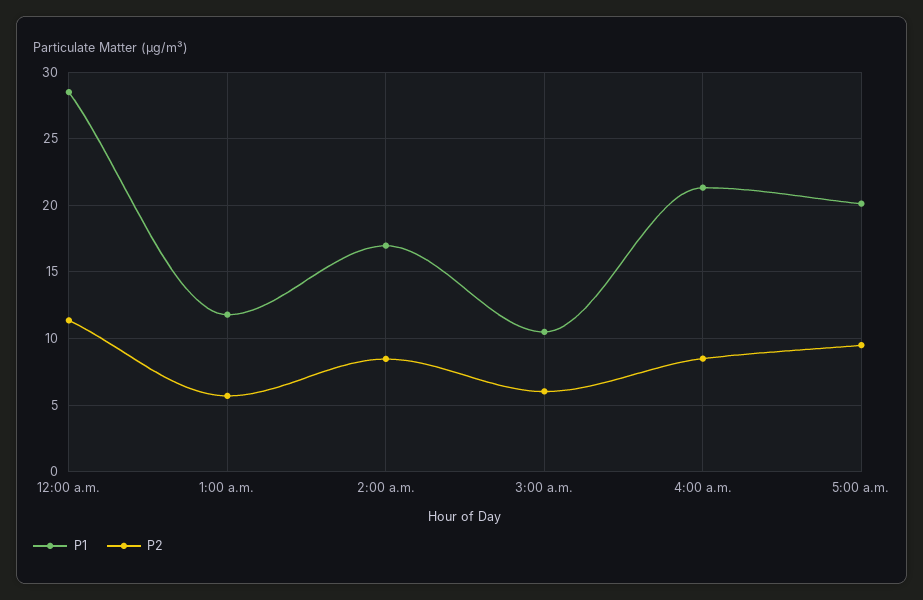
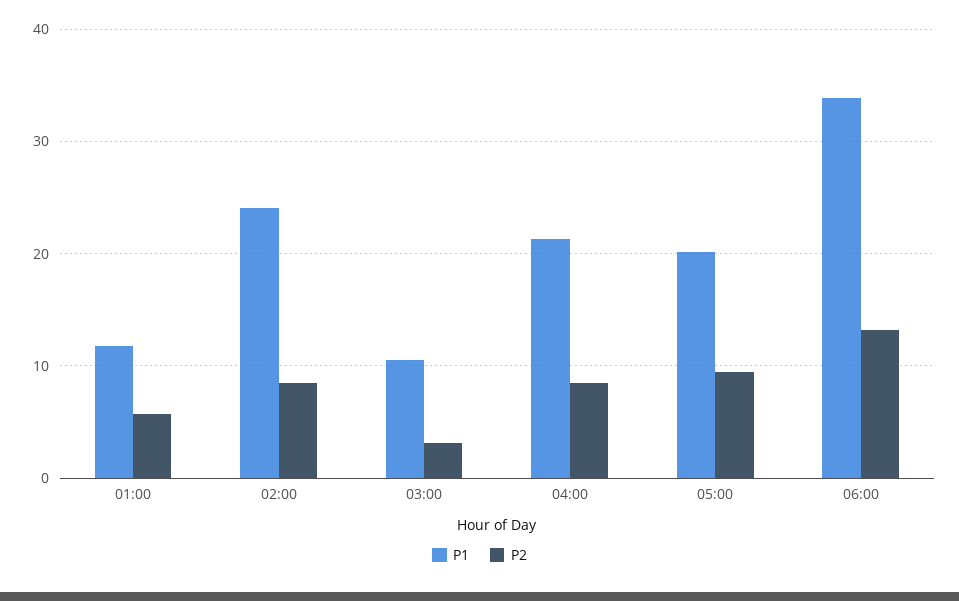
P1, 12:00 a.m.: 28.5 -> none
P2, 12:00 a.m.: 11.5 -> none
P1, 2:00 a.m.: 17 -> 24
P2, 3:00 a.m.: 6 -> 3
P1, 06:00: none -> 34
P2, 06:00: none -> 13

